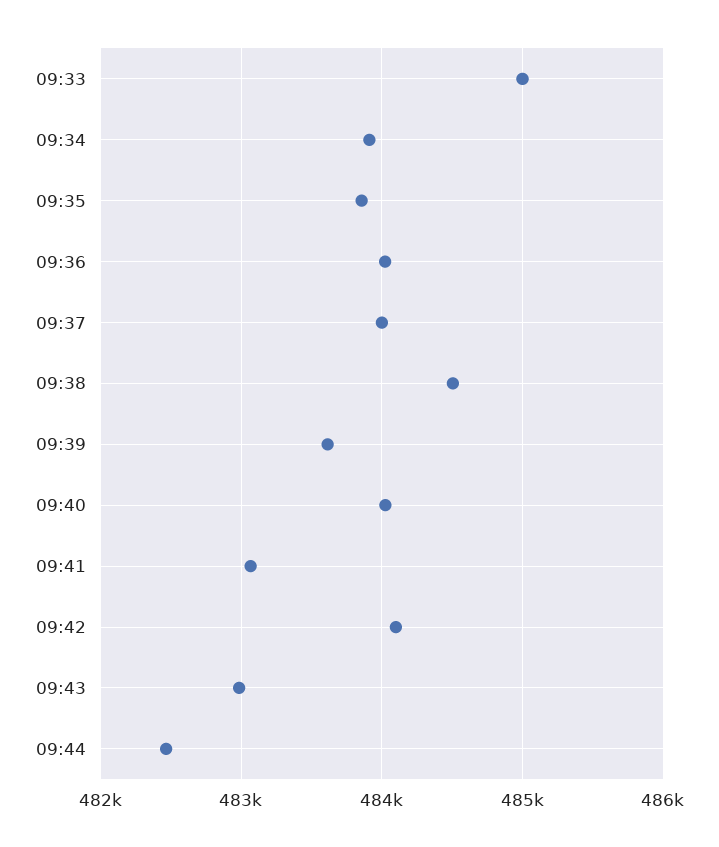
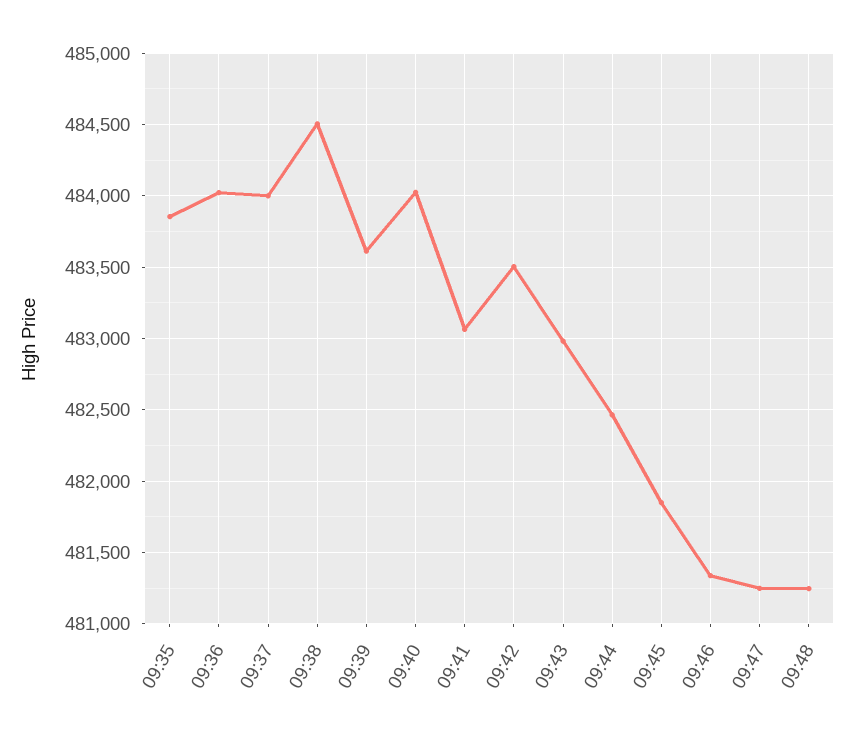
09:33: 485000 -> none
09:34: 483900 -> none
09:42: 484100 -> 483500
09:45: none -> 481850
09:46: none -> 481350
09:47: none -> 481250
09:48: none -> 481250

